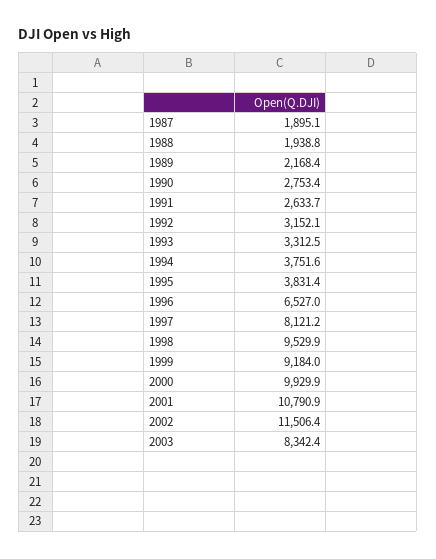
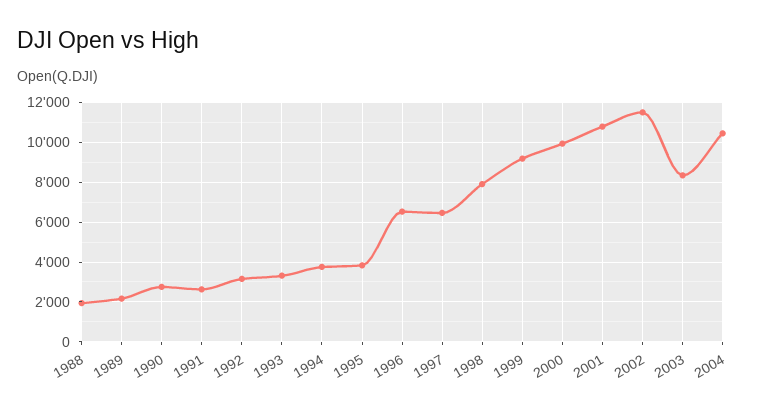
1987: 1895.1 -> none
1997: 8121.2 -> 6500
1998: 9529.9 -> 8000
2004: none -> 10500

